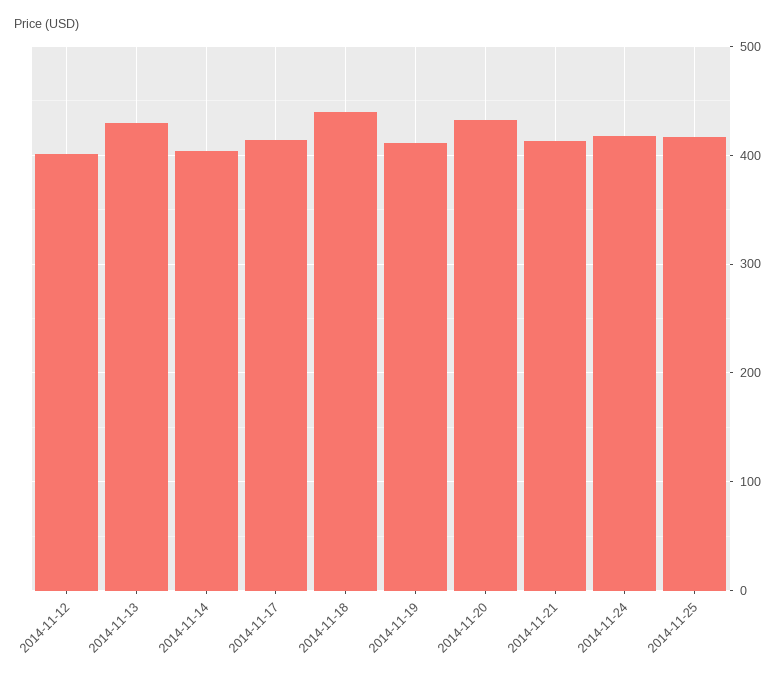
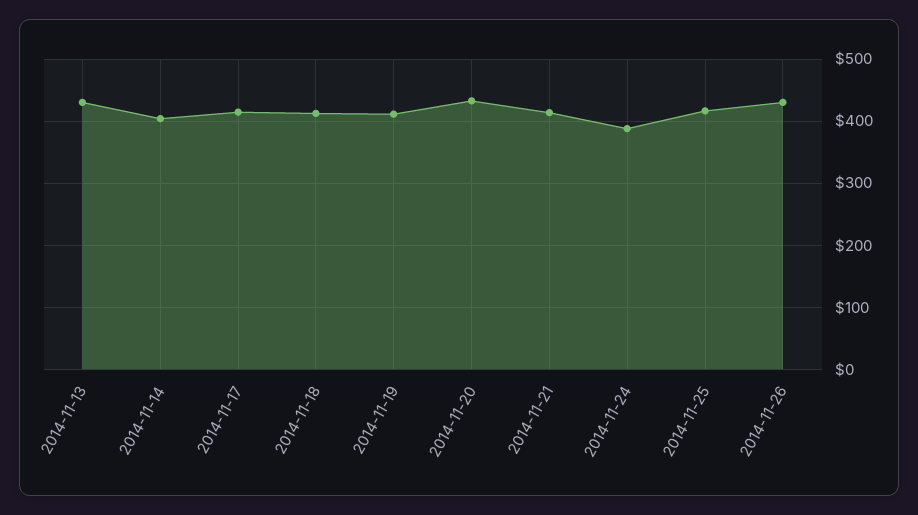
2014-11-12: 400 -> none
2014-11-18: 440 -> 410
2014-11-24: 420 -> 390
2014-11-26: none -> 430

